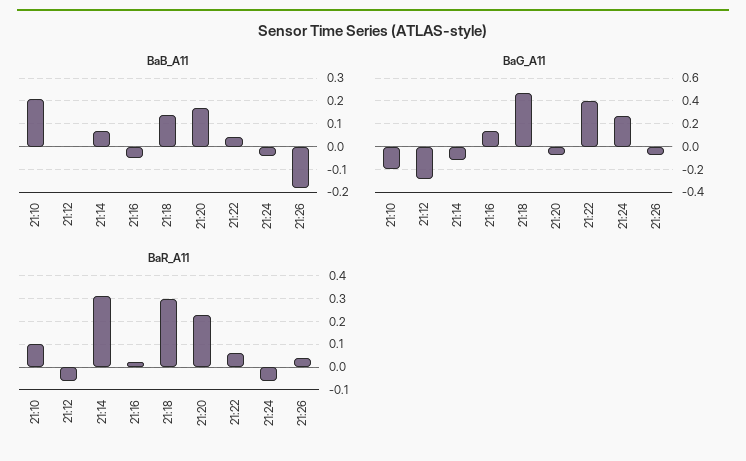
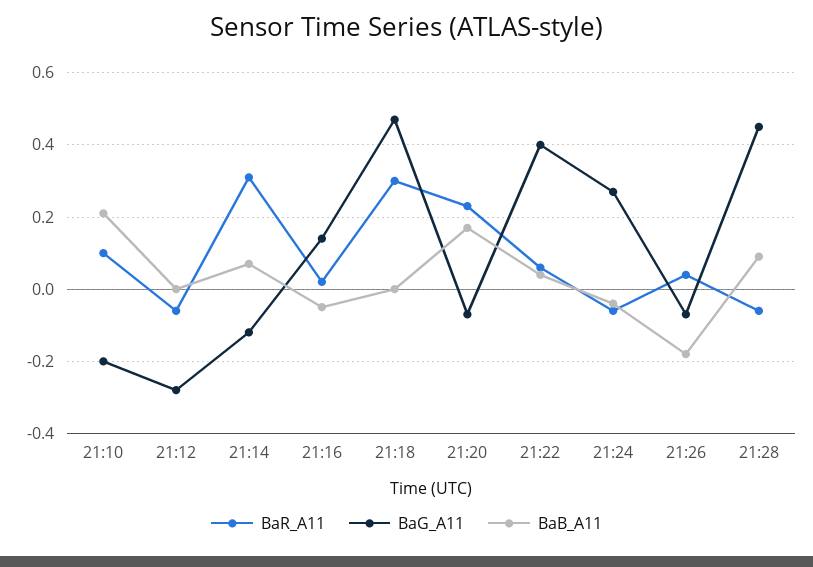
BaB_A11, 21:18: 0.15 -> 0
BaR_A11, 21:28: none -> -0.05
BaG_A11, 21:28: none -> 0.45
BaB_A11, 21:28: none -> 0.1

